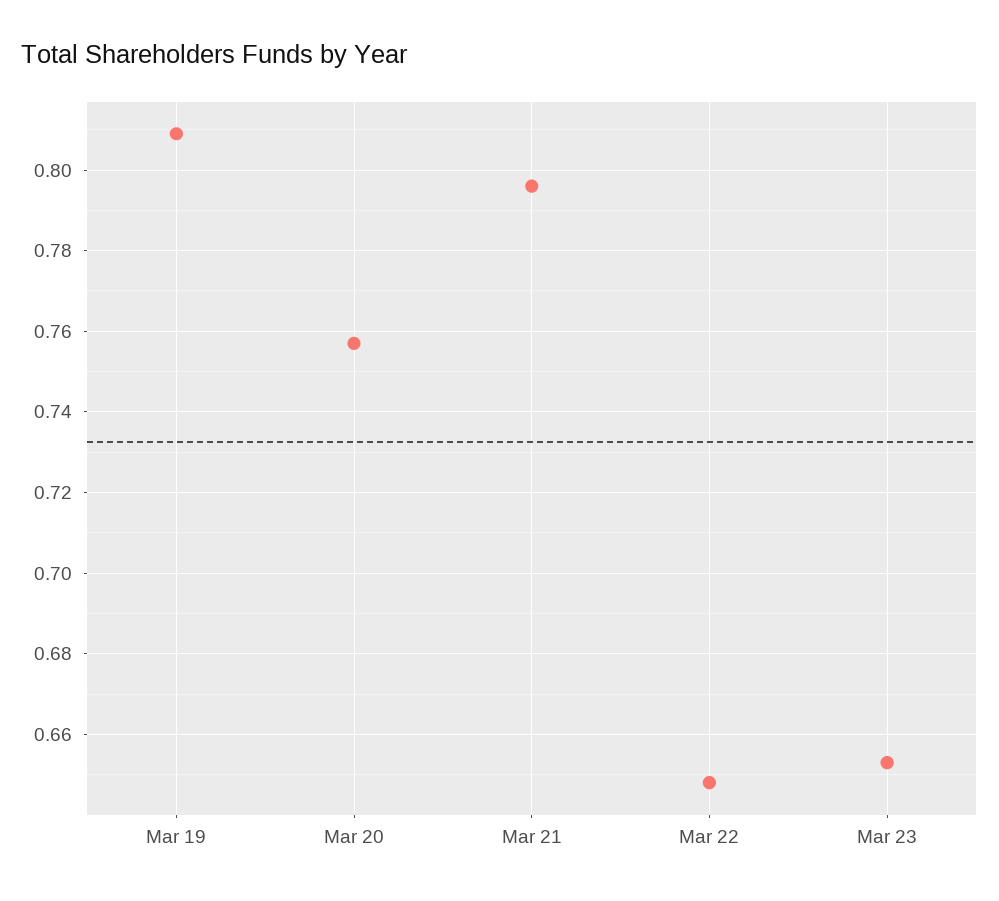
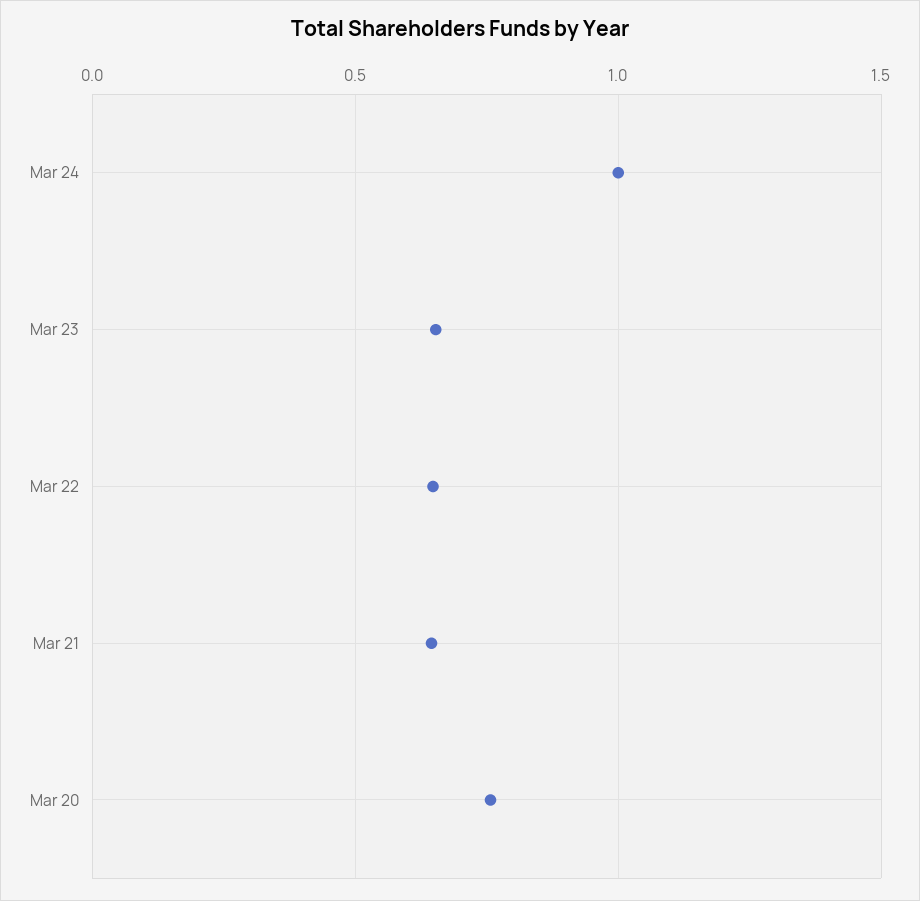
Mar 19: 0.81 -> none
Mar 21: 0.795 -> 0.65
Mar 24: none -> 1

